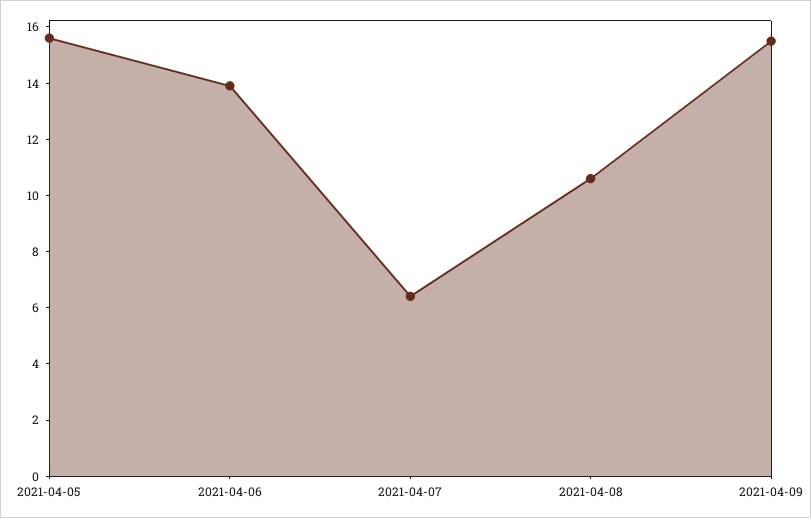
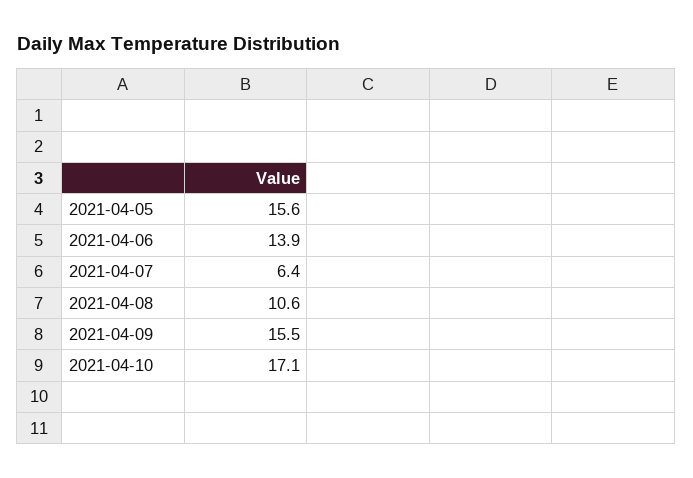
2021-04-10: none -> 17.1

